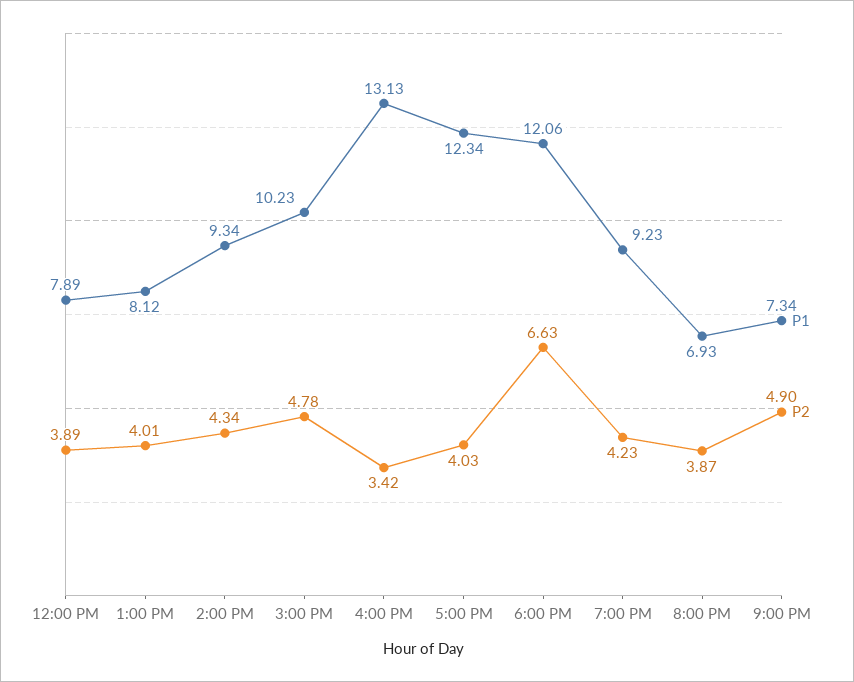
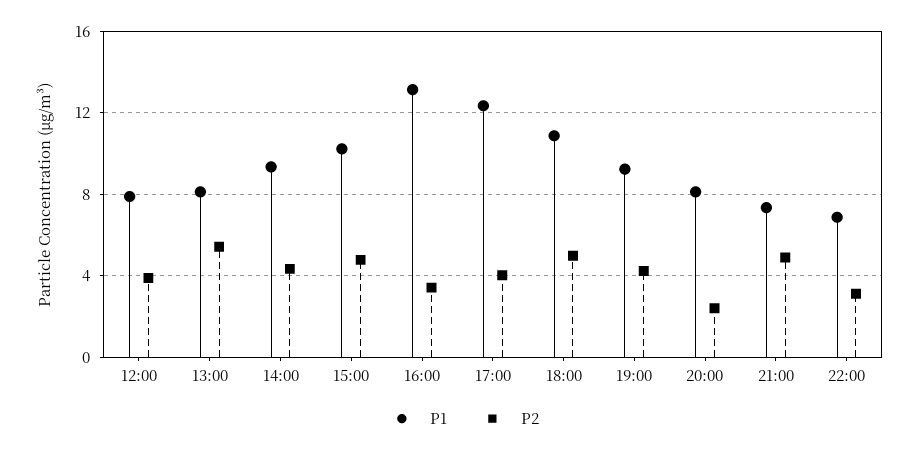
P2, 1:00 PM: 4.01 -> 5.5
P1, 6:00 PM: 12.06 -> 11
P2, 6:00 PM: 6.63 -> 5
P1, 8:00 PM: 6.93 -> 8
P2, 8:00 PM: 3.87 -> 2.5
P1, 22:00: none -> 7
P2, 22:00: none -> 3

